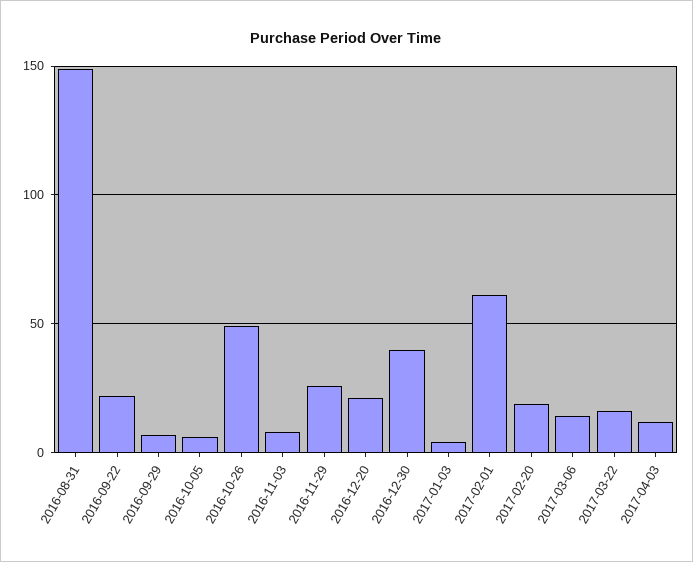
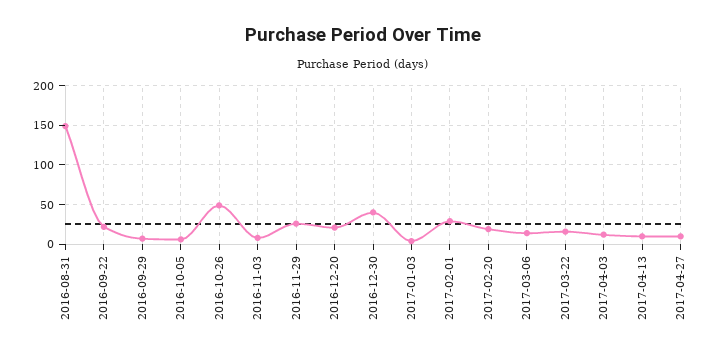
2017-02-01: 60 -> 30
2017-04-13: none -> 10
2017-04-27: none -> 10

